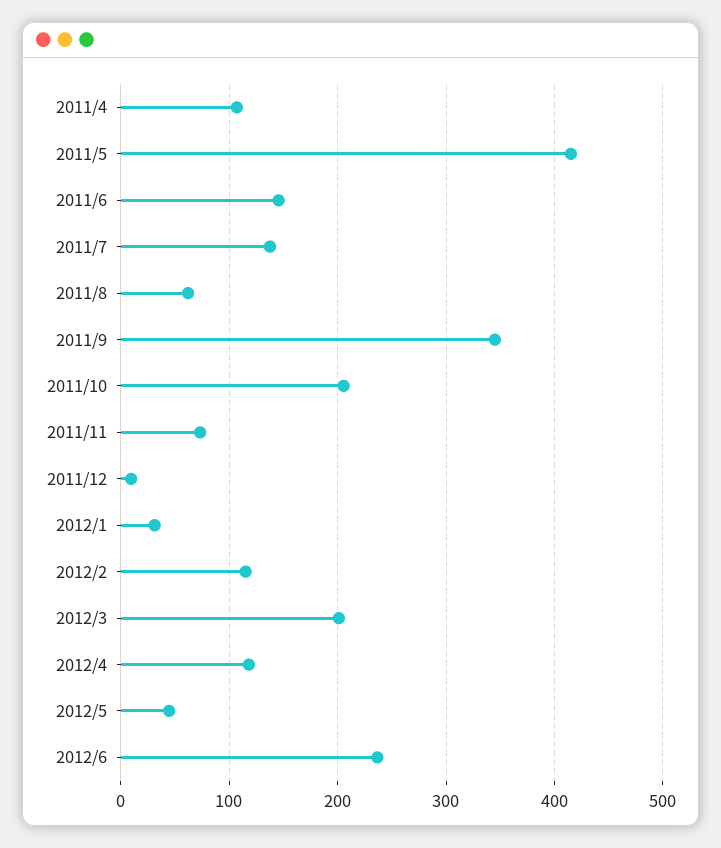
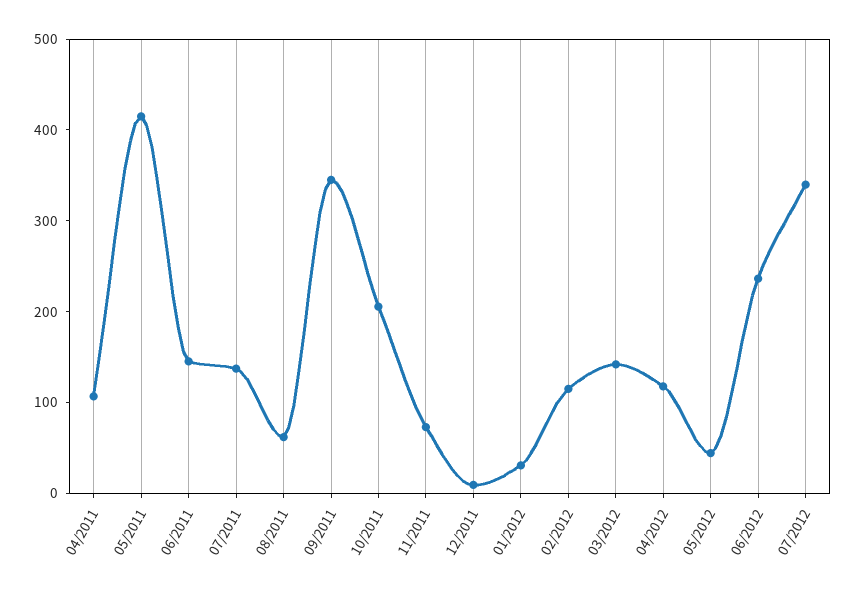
2012/3: 200 -> 140
07/2012: none -> 340

